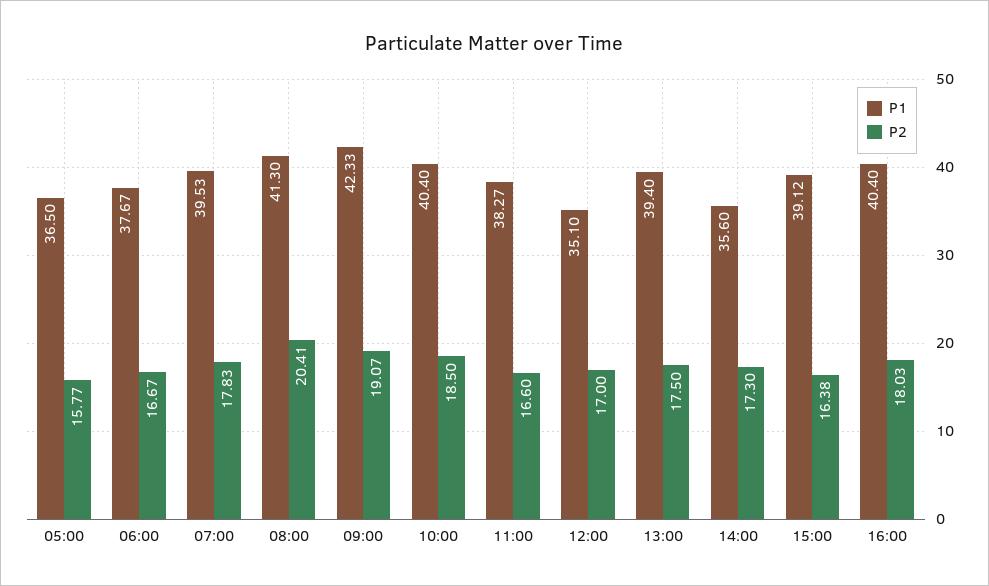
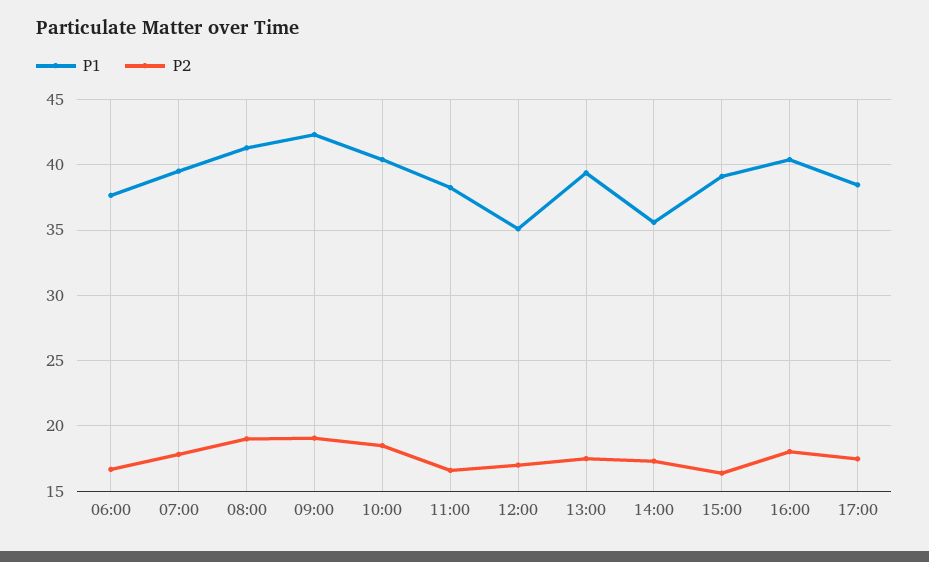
P1, 05:00: 36.5 -> none
P2, 05:00: 15.77 -> none
P2, 08:00: 20.41 -> 19
P1, 17:00: none -> 38.5
P2, 17:00: none -> 17.5

